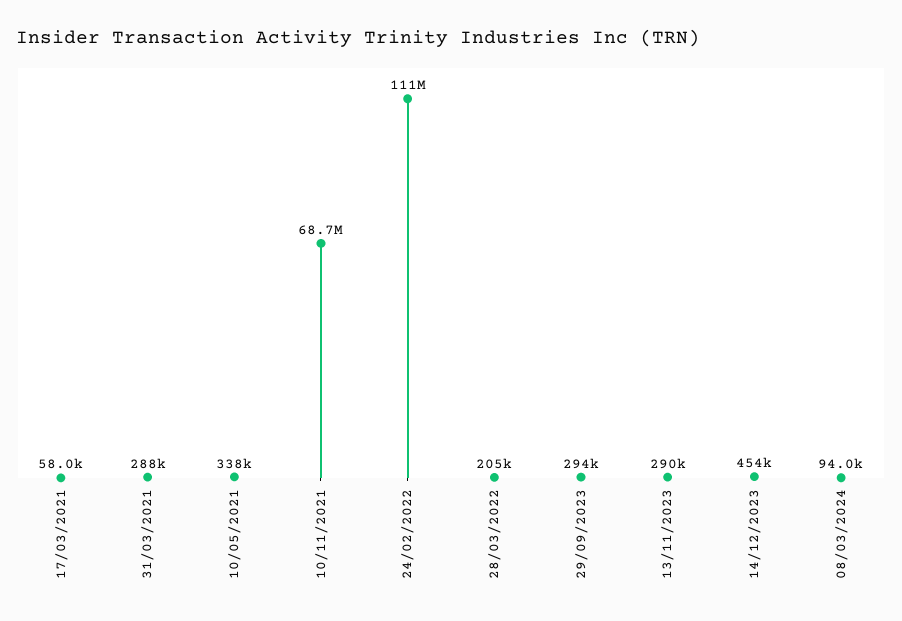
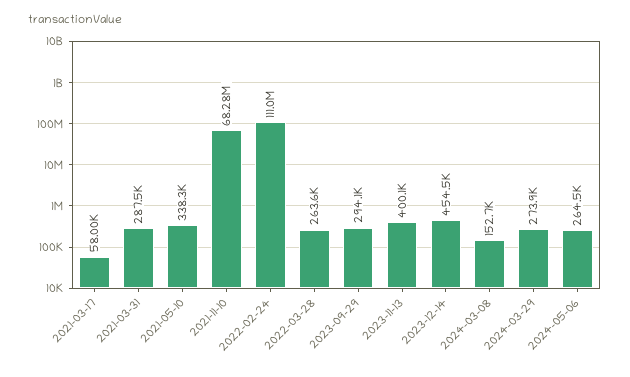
10/11/2021: 68700000 -> 68280000
28/03/2022: 205000 -> 263600
13/11/2023: 290000 -> 400100
08/03/2024: 94000 -> 152700
2024-03-29: none -> 273900
2024-05-06: none -> 264500

